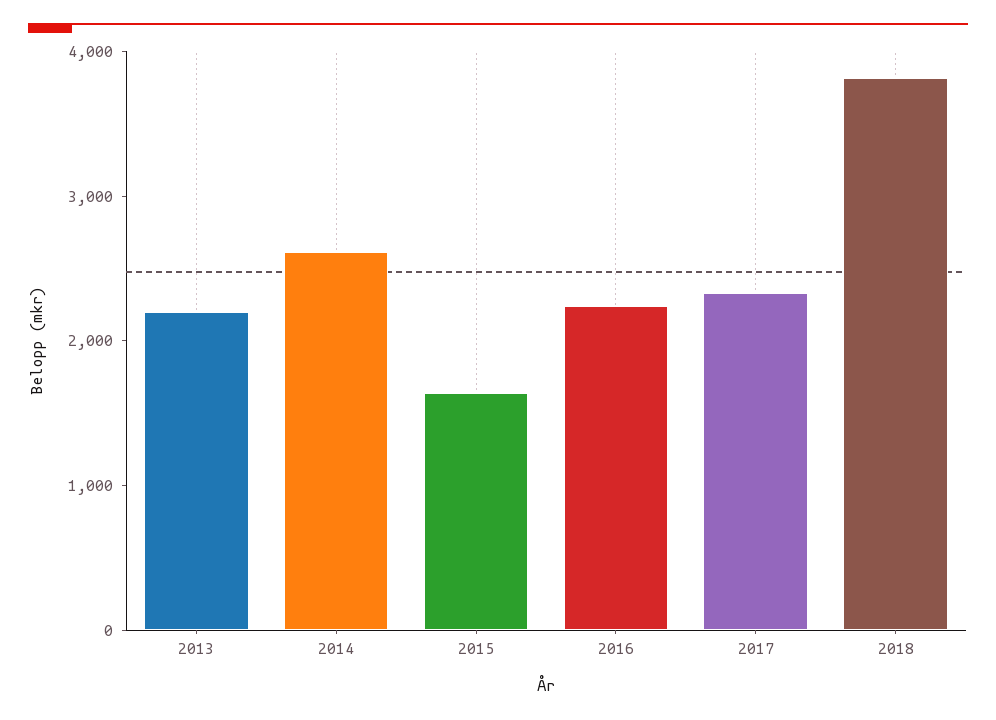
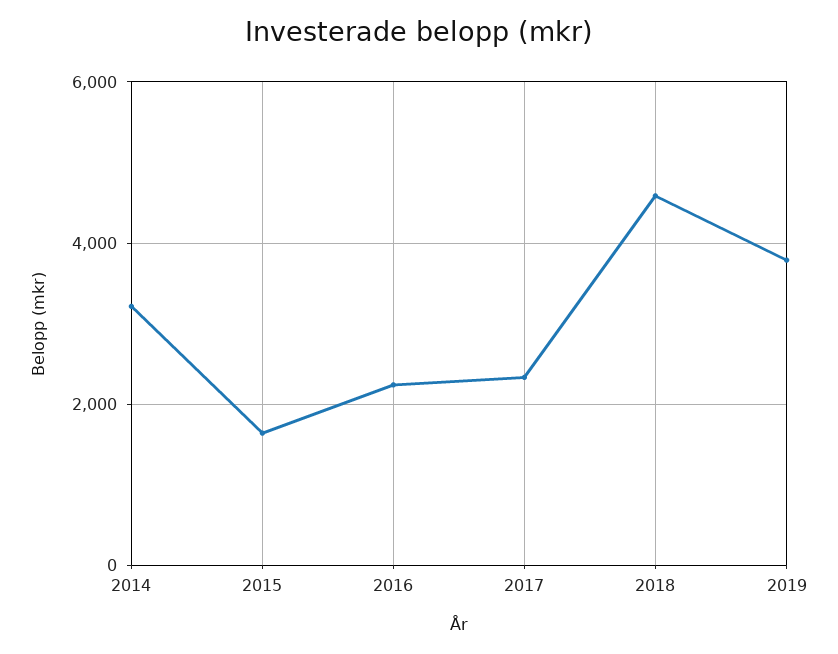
2013: 2200 -> none
2014: 2600 -> 3200
2018: 3800 -> 4600
2019: none -> 3800

